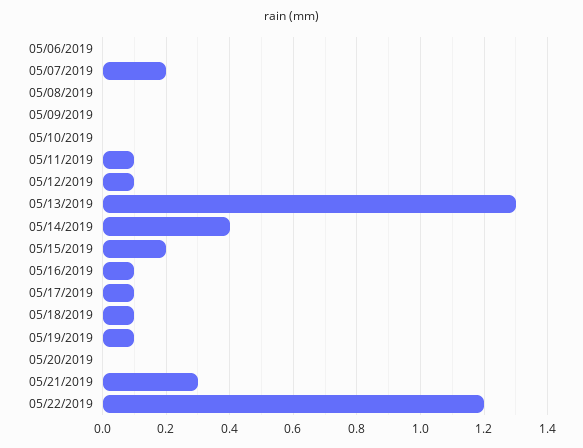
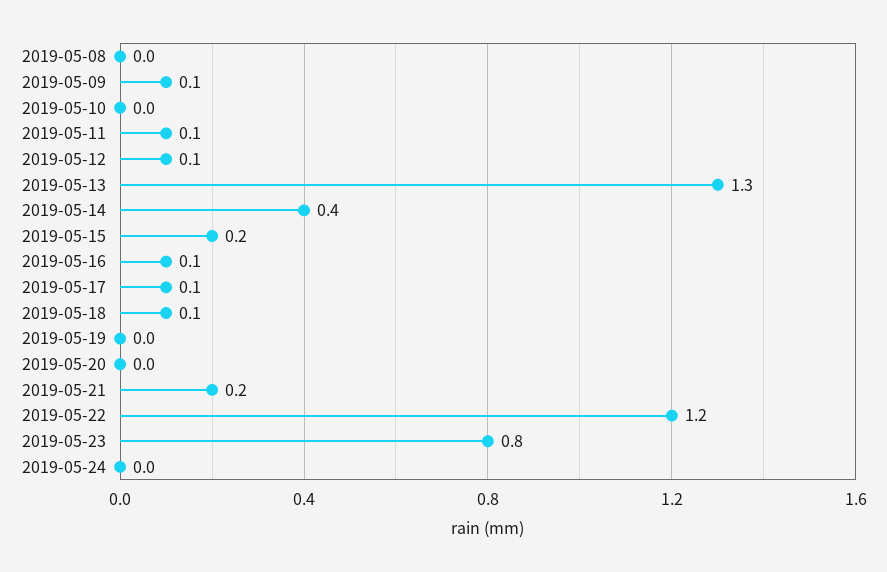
05/06/2019: 0 -> none
05/07/2019: 0.2 -> none
05/09/2019: 0 -> 0.1
05/19/2019: 0.1 -> 0
05/21/2019: 0.3 -> 0.2
2019-05-23: none -> 0.8
2019-05-24: none -> 0

